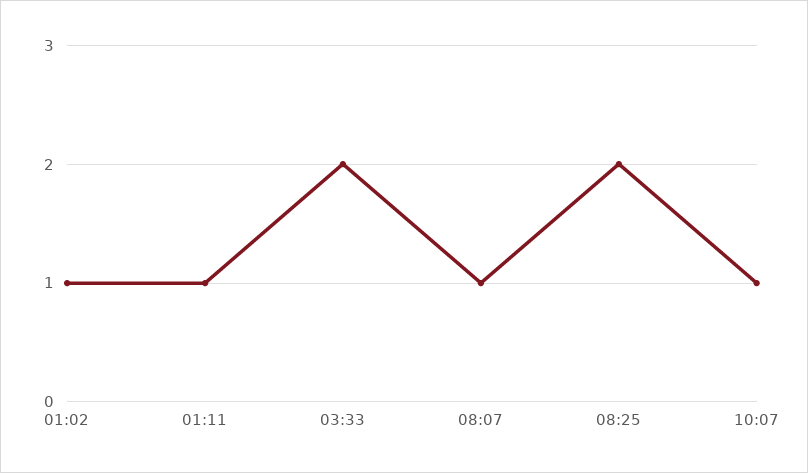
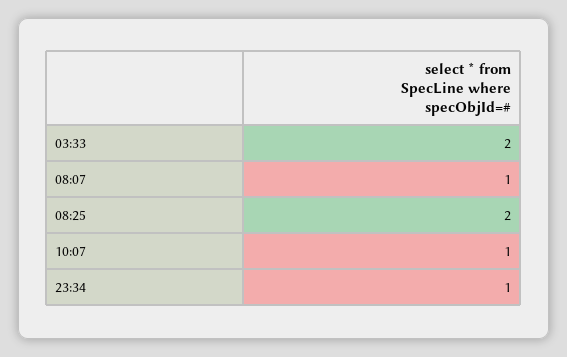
01:02: 1 -> none
01:11: 1 -> none
23:34: none -> 1

